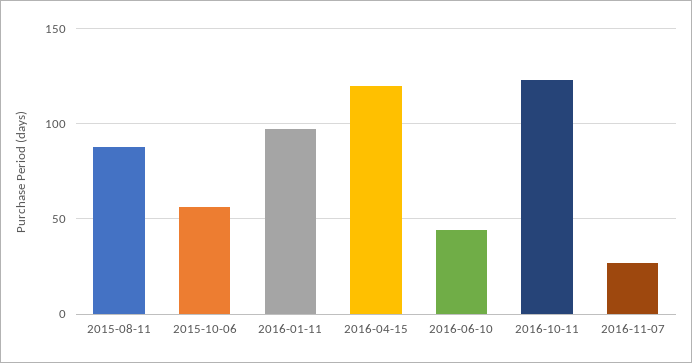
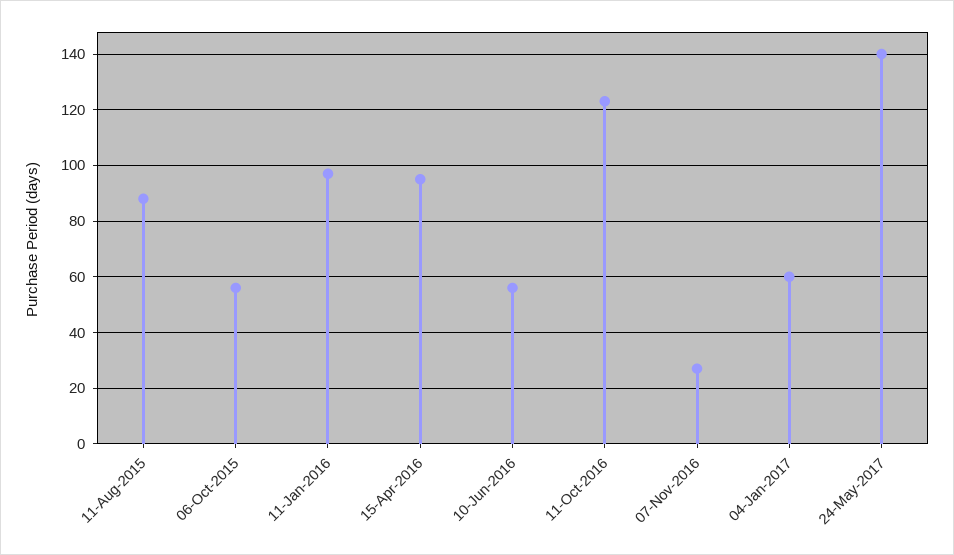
2016-04-15: 120 -> 95
2016-06-10: 45 -> 55
04-Jan-2017: none -> 60
24-May-2017: none -> 140

